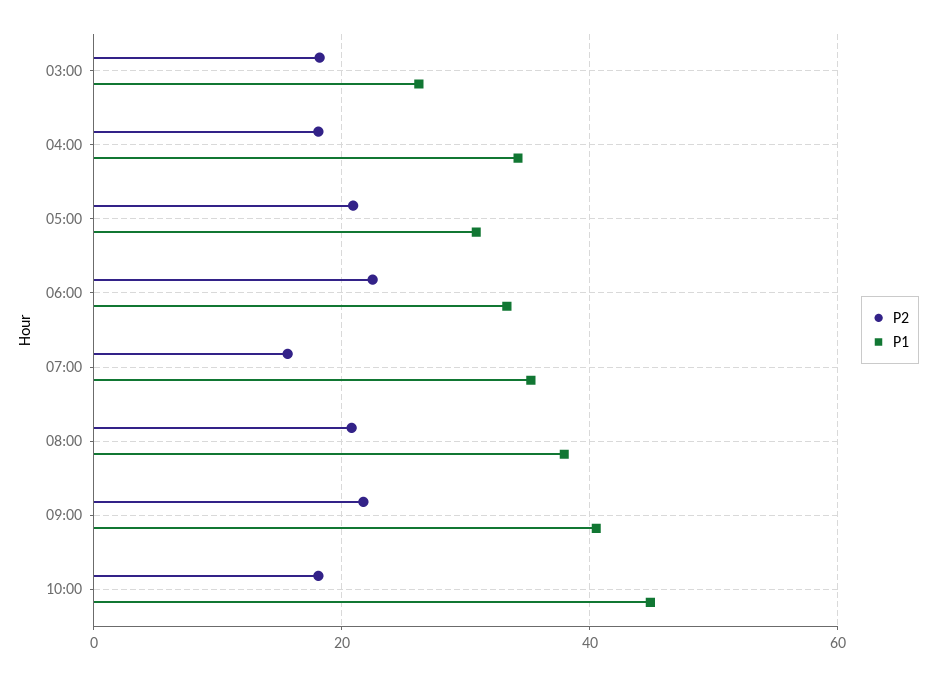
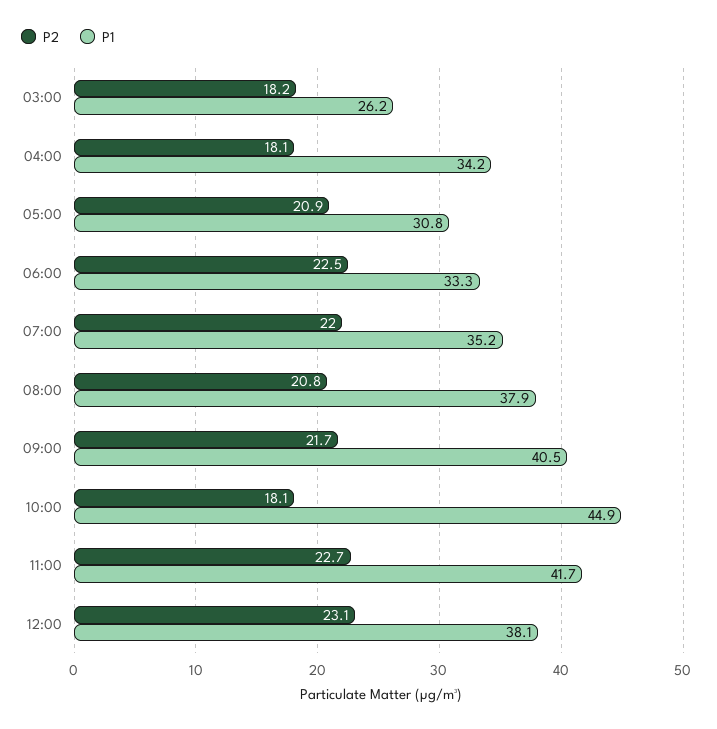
P2, 07:00: 16 -> 22
P2, 11:00: none -> 22.7
P1, 11:00: none -> 41.7
P2, 12:00: none -> 23.1
P1, 12:00: none -> 38.1

